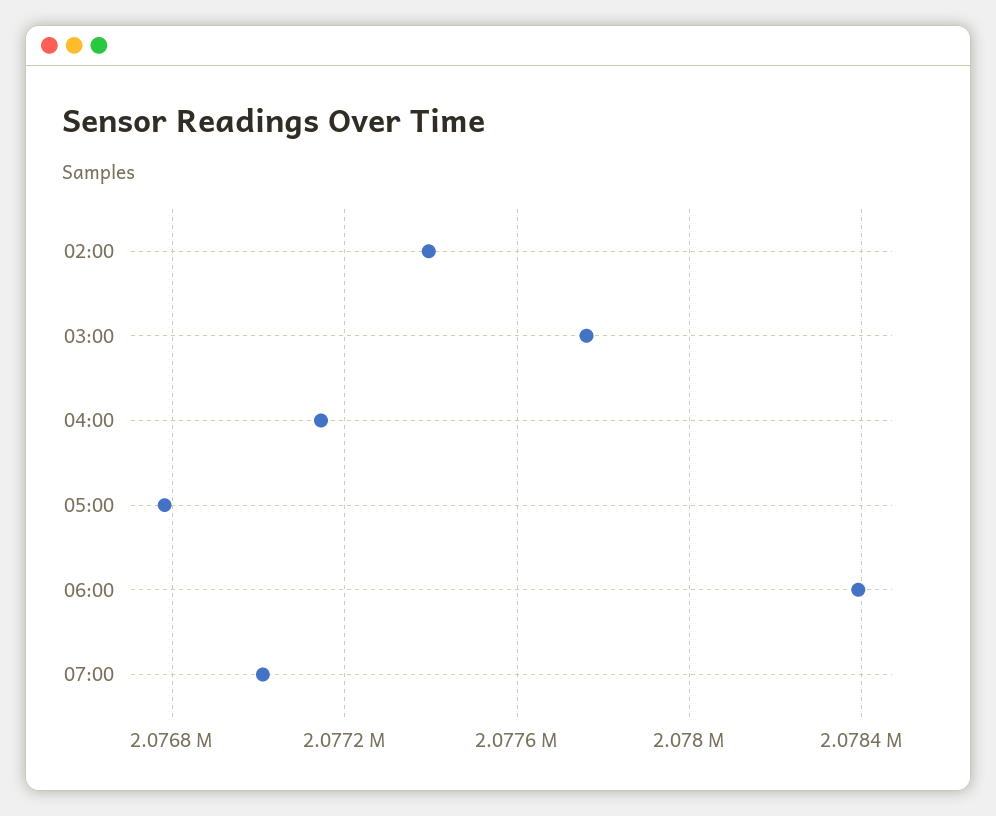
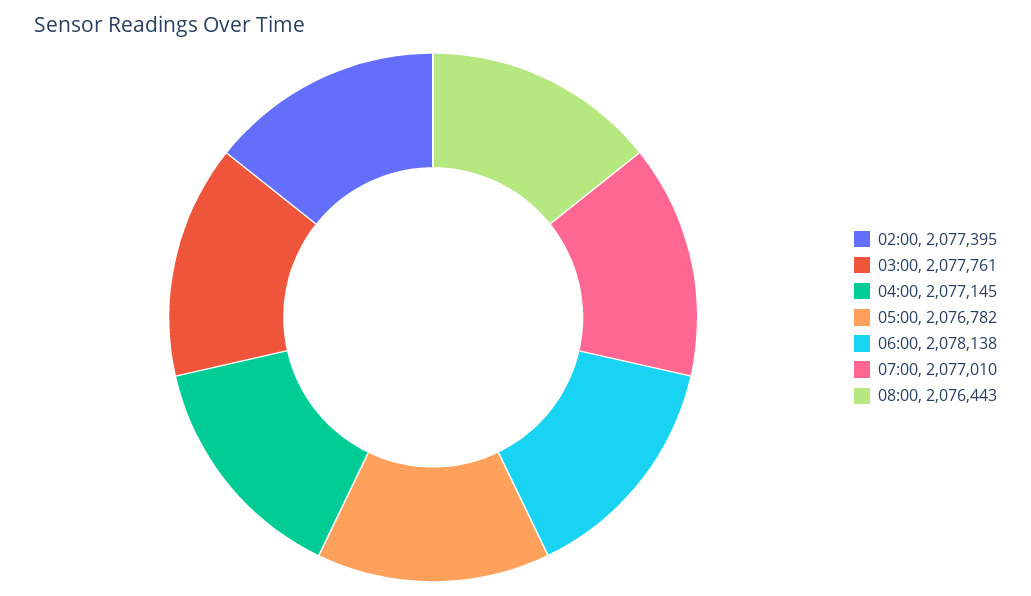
06:00: 2078400 -> 2078138
08:00: none -> 2076443

